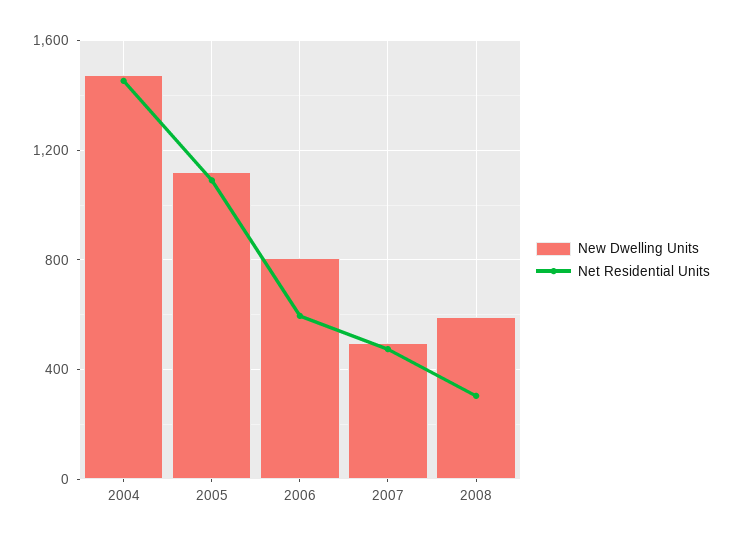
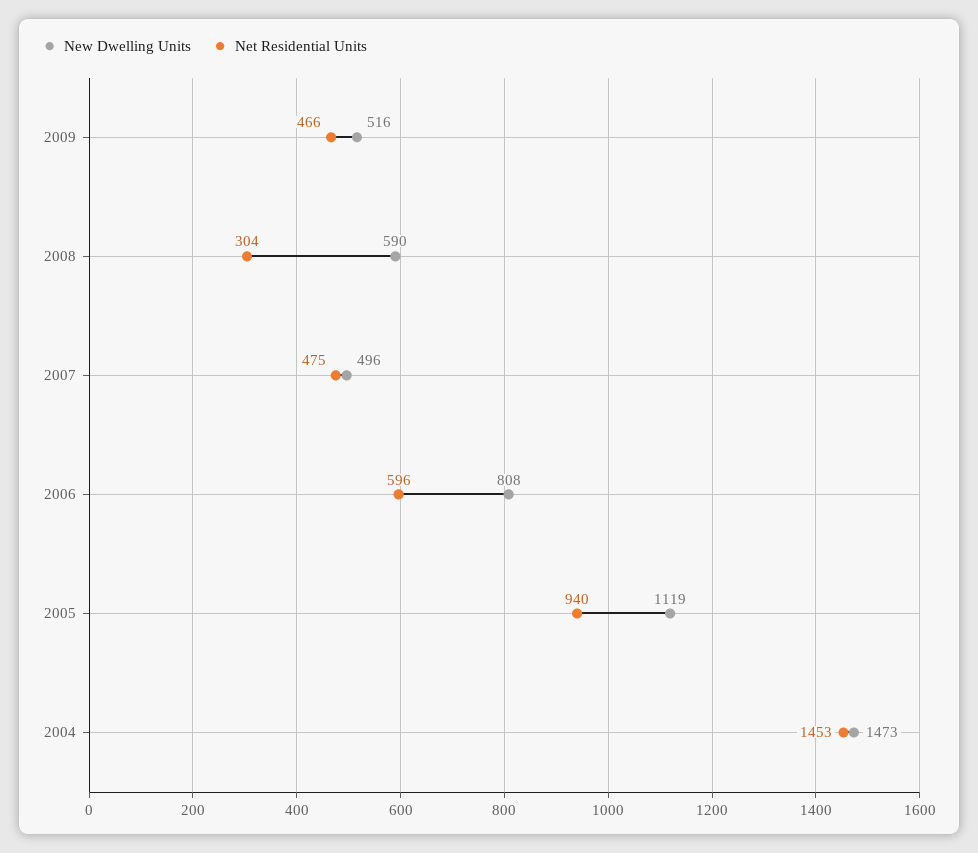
Net Residential Units, 2005: 1100 -> 940
New Dwelling Units, 2009: none -> 516
Net Residential Units, 2009: none -> 466

